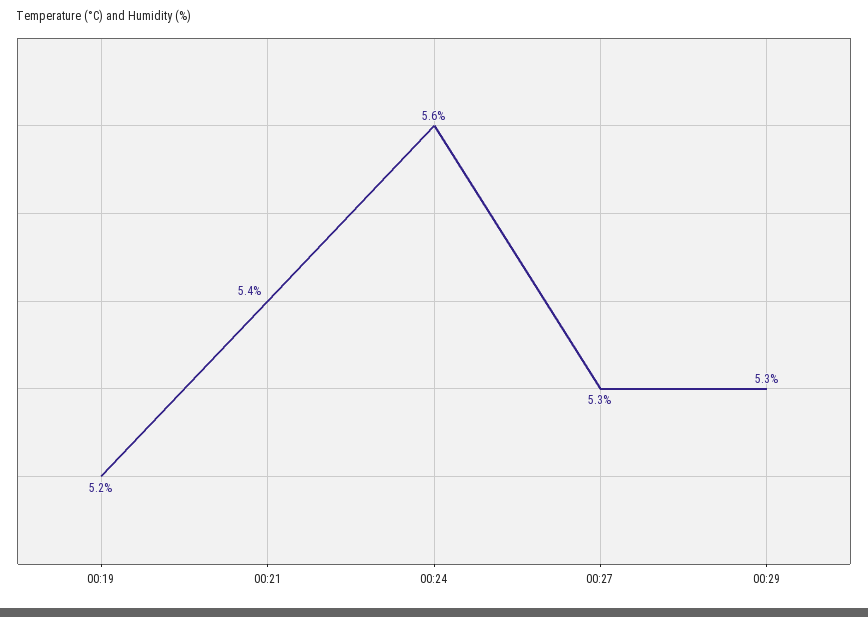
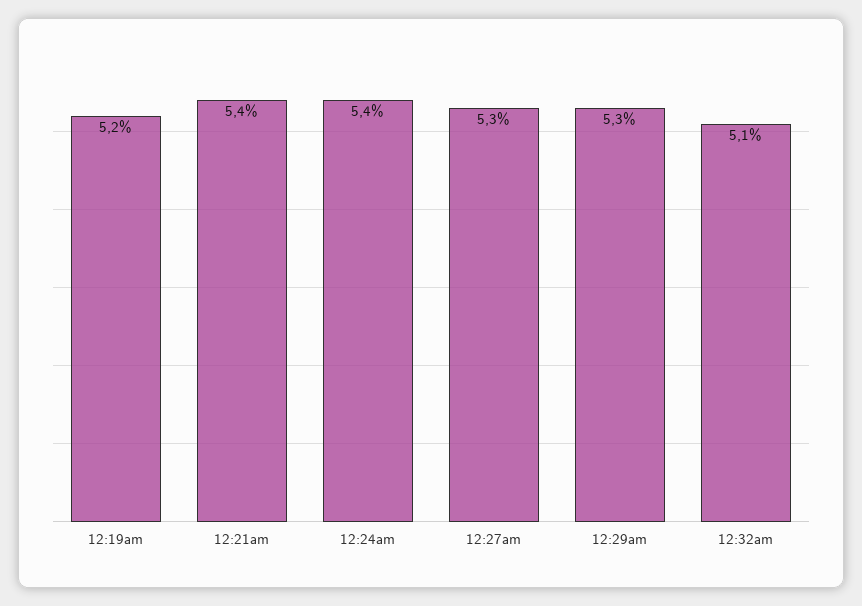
00:24: 5.6 -> 5.4
12:32am: none -> 5.1

